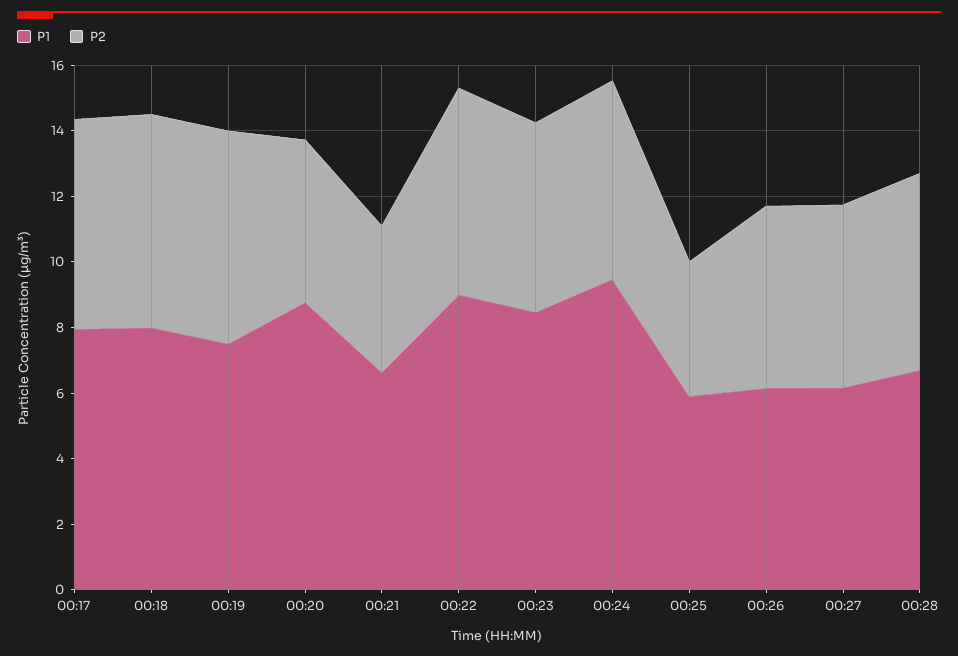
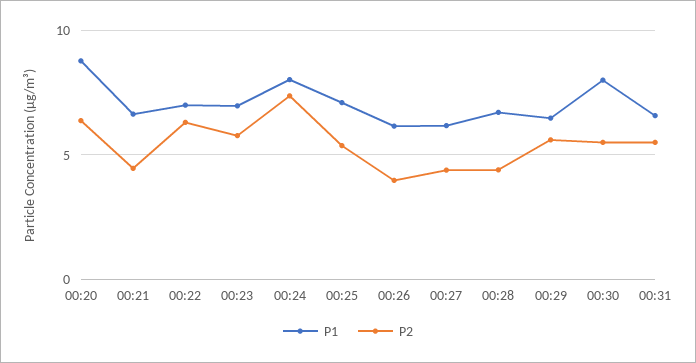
P1, 00:17: 8 -> none
P2, 00:17: 6.5 -> none
P1, 00:18: 8 -> none
P2, 00:18: 6.5 -> none
P1, 00:19: 7.5 -> none
P2, 00:19: 6.5 -> none
P2, 00:20: 5 -> 6.5
P1, 00:22: 9 -> 7
P1, 00:23: 8.5 -> 7
P1, 00:24: 9.5 -> 8
P2, 00:24: 6 -> 7.5
P1, 00:25: 6 -> 7
P2, 00:25: 4 -> 5.5
P2, 00:26: 5.5 -> 4
P2, 00:27: 5.5 -> 4.5
P2, 00:28: 6 -> 4.5
P1, 00:29: none -> 6.5
P2, 00:29: none -> 5.5
P1, 00:30: none -> 8
P2, 00:30: none -> 5.5
P1, 00:31: none -> 6.5
P2, 00:31: none -> 5.5

